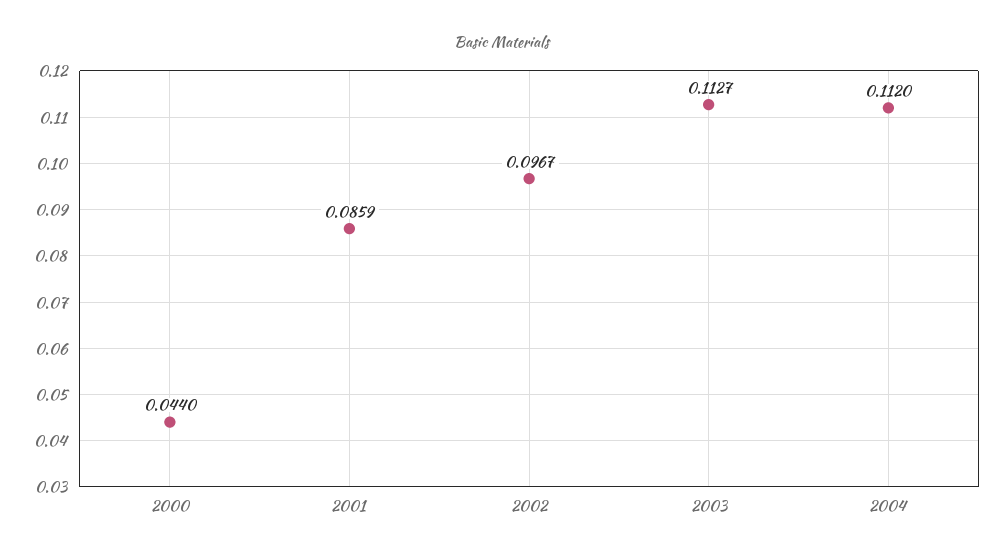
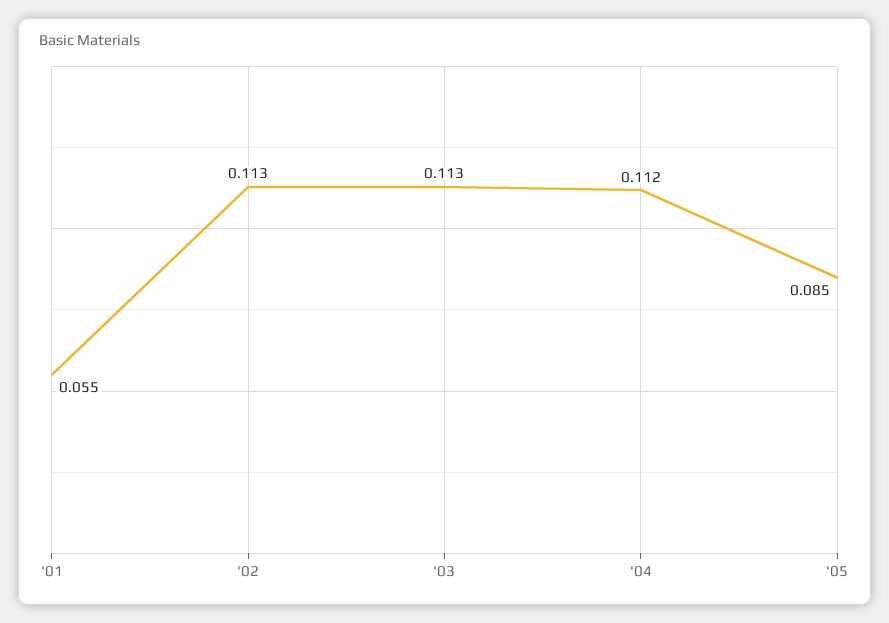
2000: 0.044 -> none
2001: 0.0859 -> 0.055
2002: 0.0967 -> 0.113
'05: none -> 0.085

